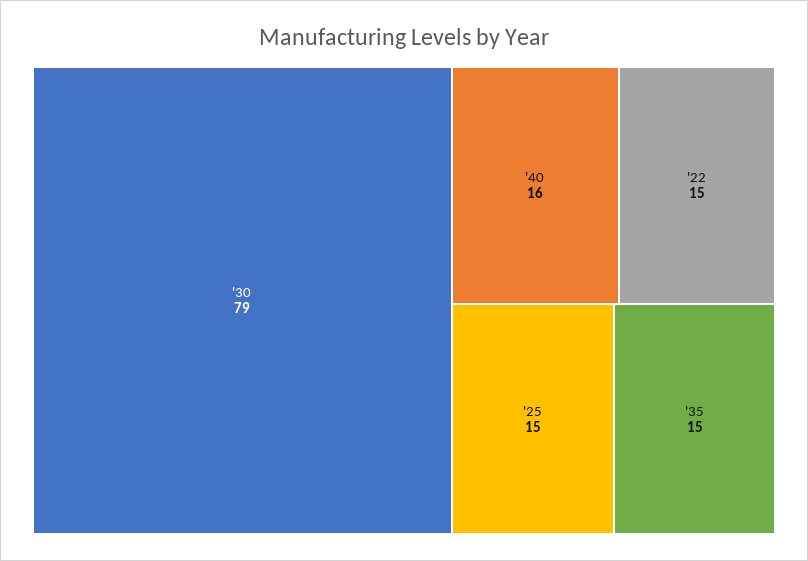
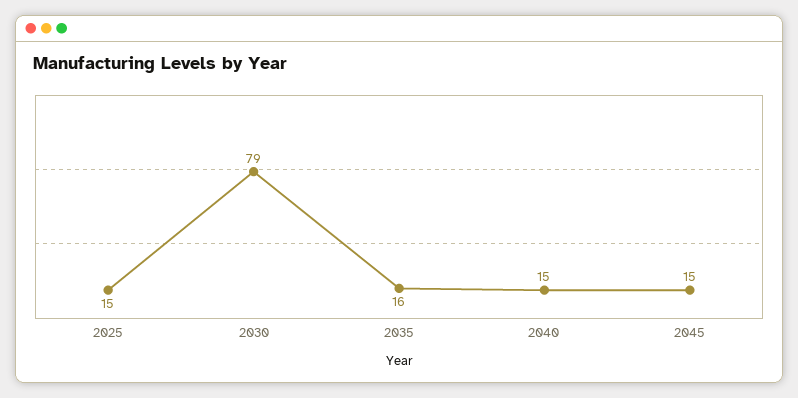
'40: 16 -> 15
'22: 15 -> none
'35: 15 -> 16
2045: none -> 15

